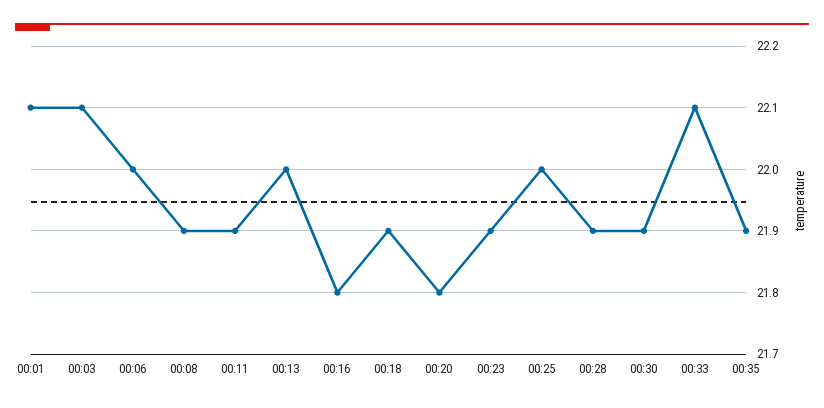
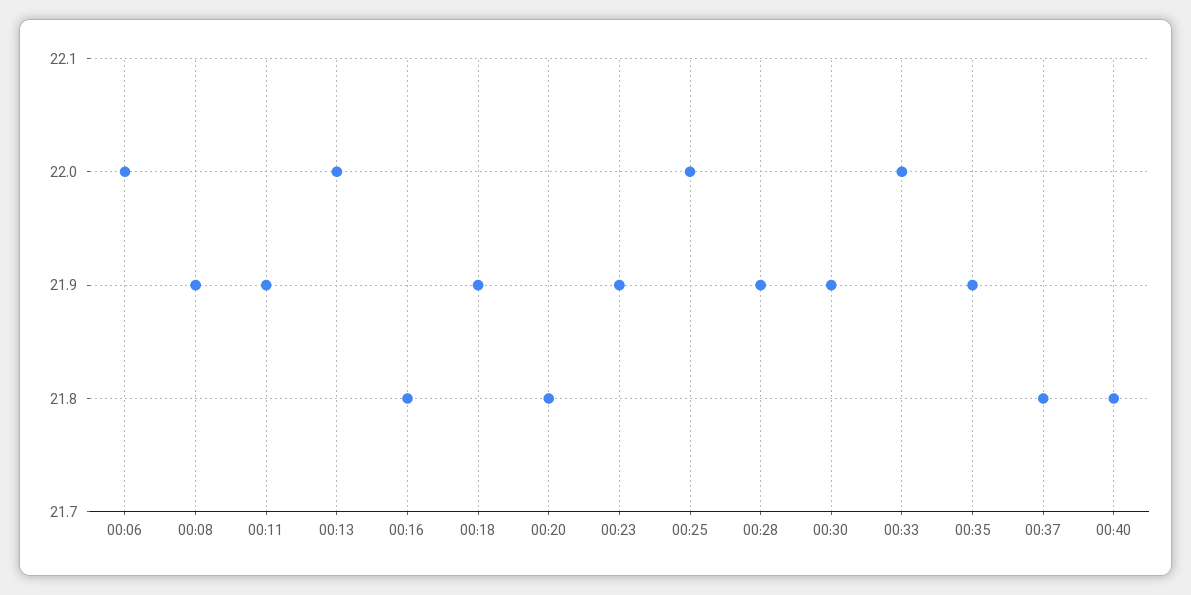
00:01: 22.1 -> none
00:03: 22.1 -> none
00:33: 22.1 -> 22
00:37: none -> 21.8
00:40: none -> 21.8

